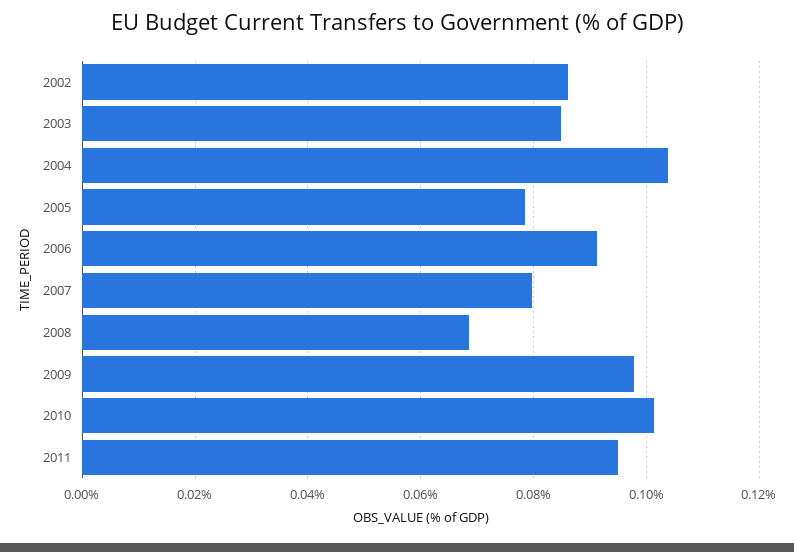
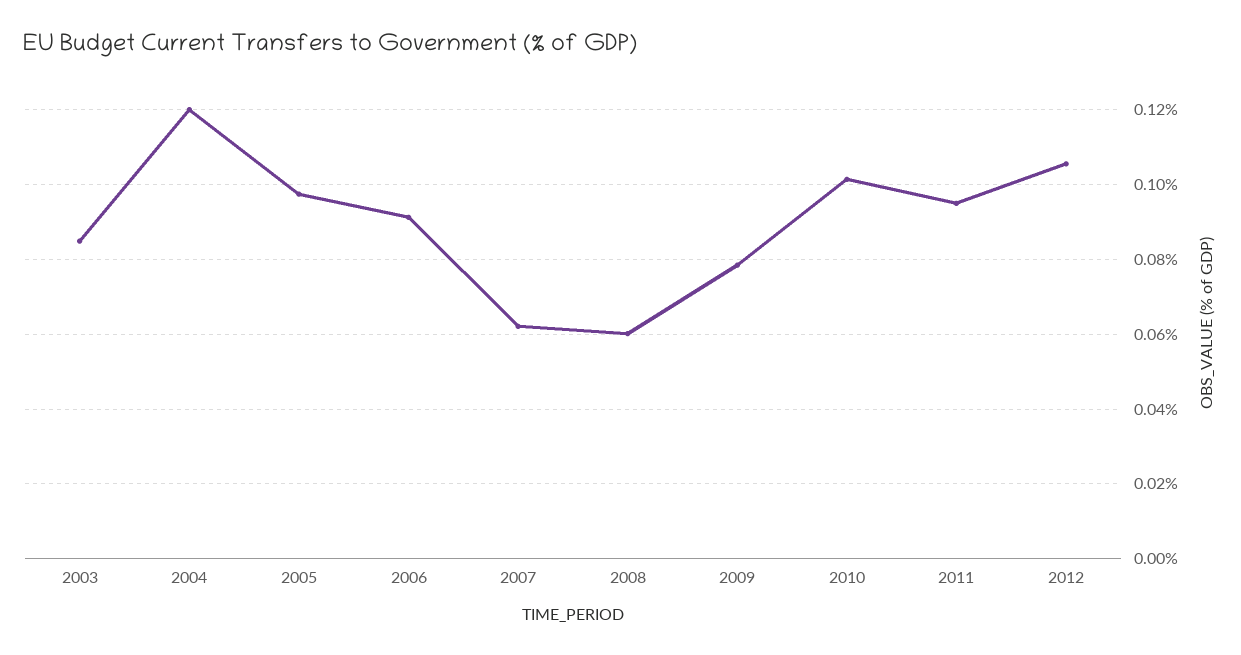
2002: 0.086 -> none
2004: 0.104 -> 0.12
2005: 0.078 -> 0.098
2007: 0.08 -> 0.062
2008: 0.068 -> 0.06
2009: 0.098 -> 0.078
2012: none -> 0.106

